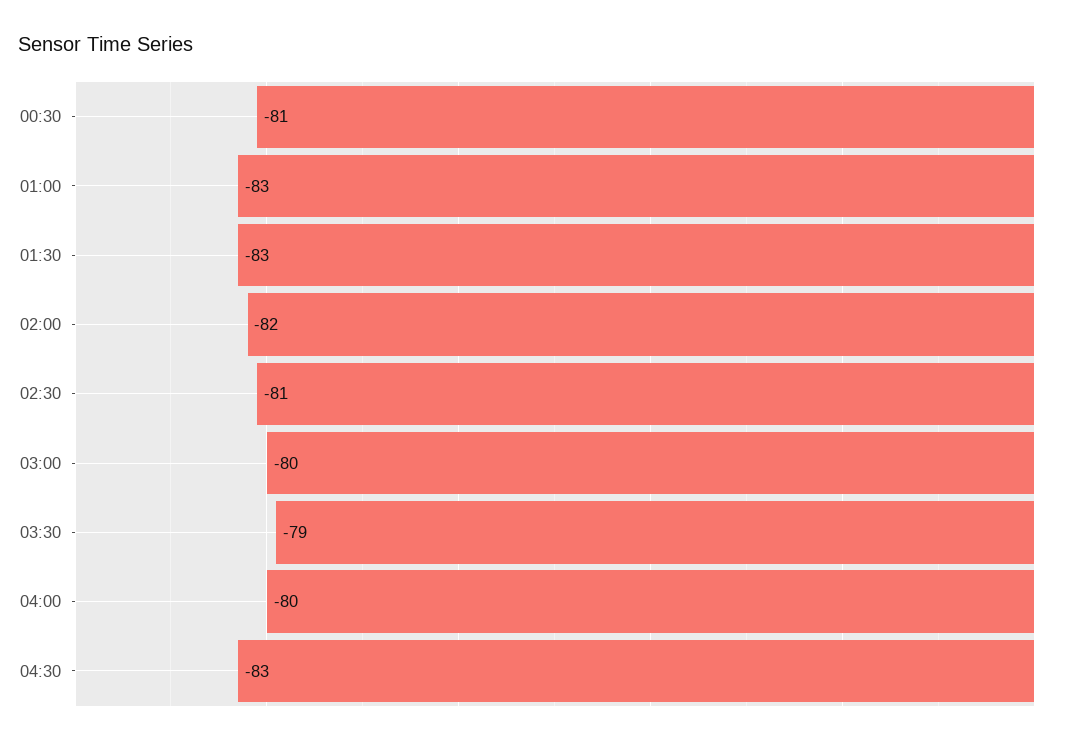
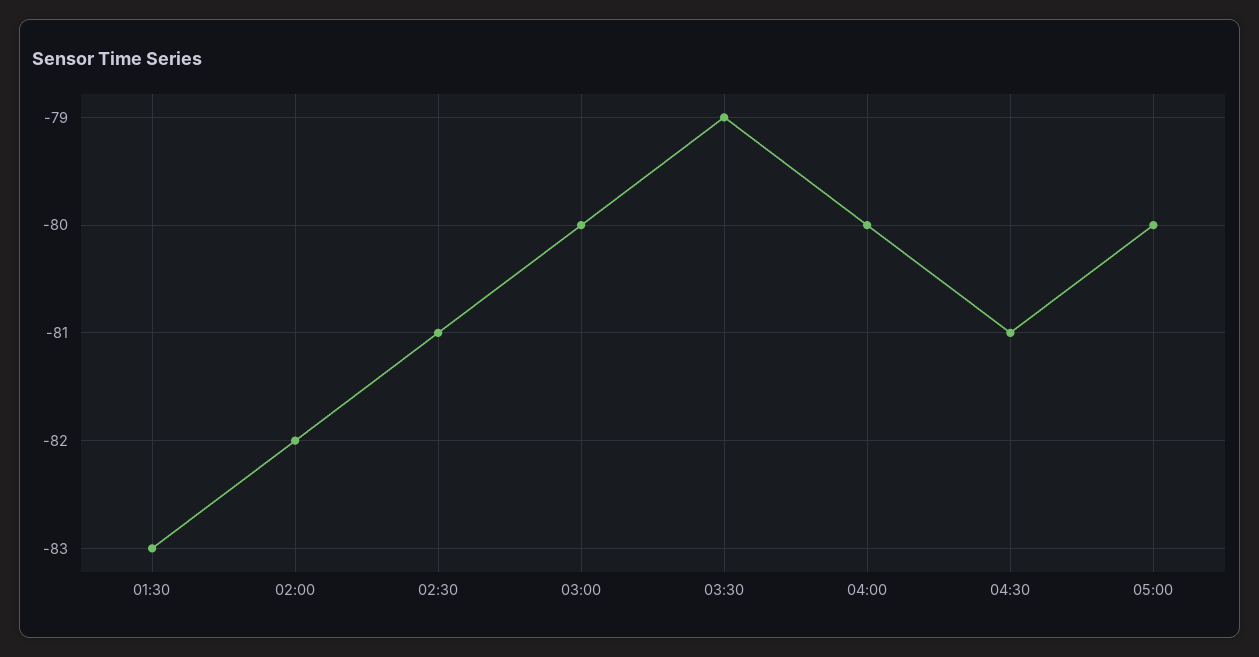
00:30: -81 -> none
01:00: -83 -> none
04:30: -83 -> -81
05:00: none -> -80

